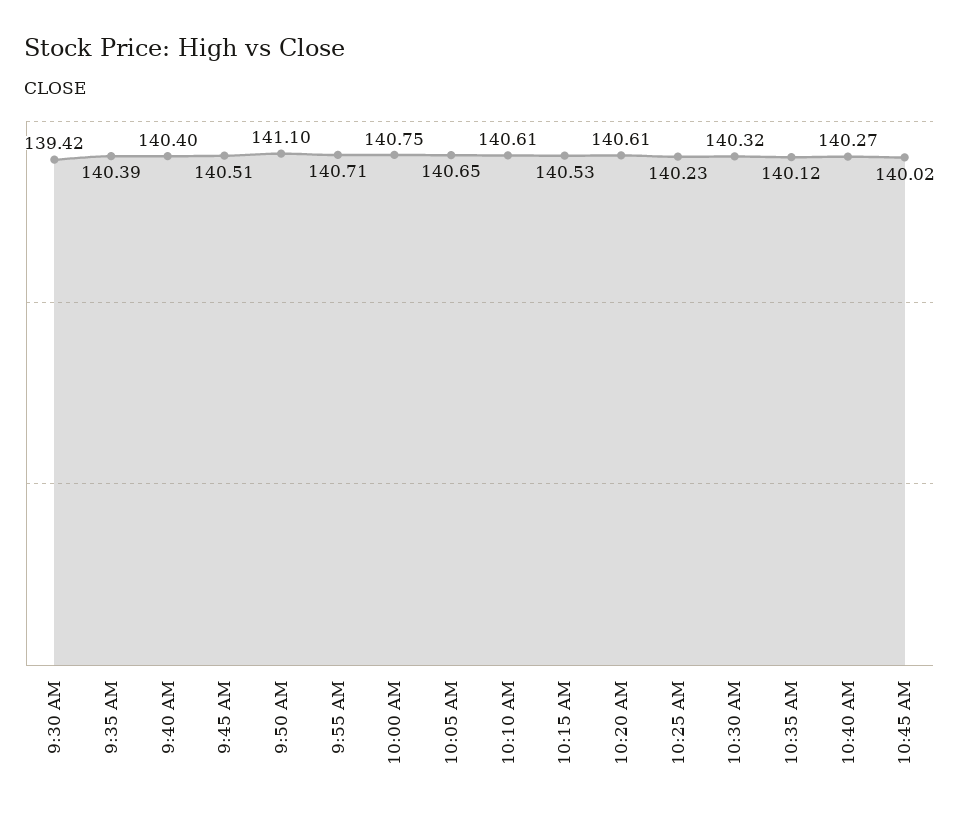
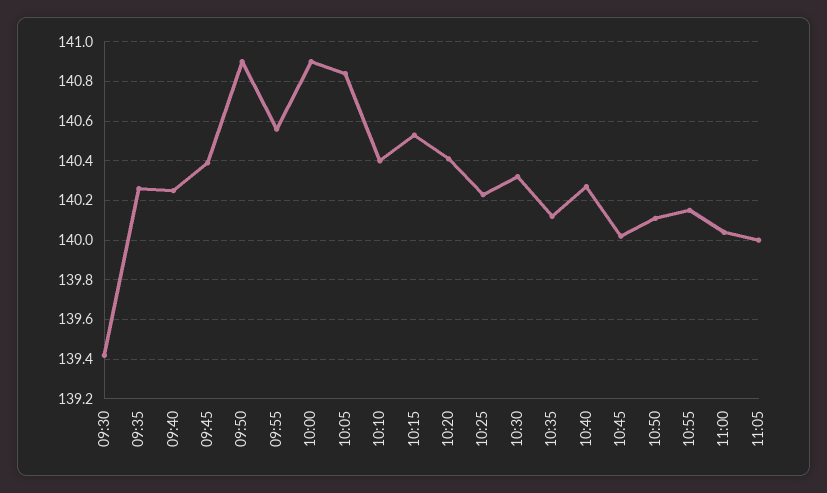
9:35 AM: 140.39 -> 140.25
9:40 AM: 140.4 -> 140.25
9:45 AM: 140.51 -> 140.4
9:50 AM: 141.1 -> 140.9
9:55 AM: 140.71 -> 140.55
10:00 AM: 140.75 -> 140.9
10:05 AM: 140.65 -> 140.85
10:10 AM: 140.61 -> 140.4
10:20 AM: 140.61 -> 140.4
10:50: none -> 140.1
10:55: none -> 140.15
11:00: none -> 140.05
11:05: none -> 140

